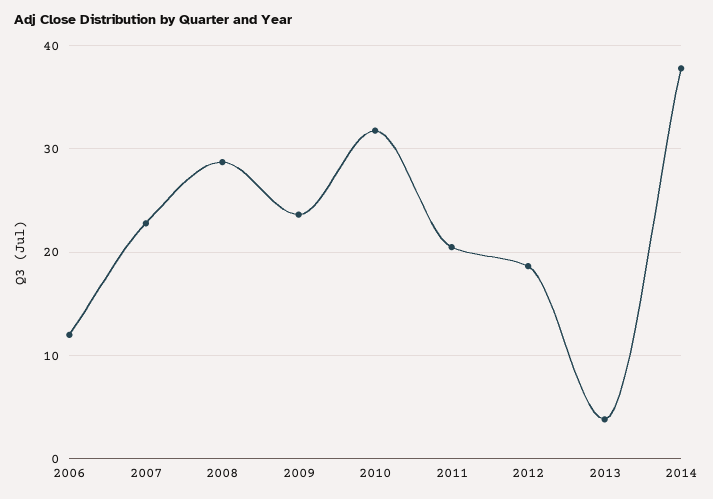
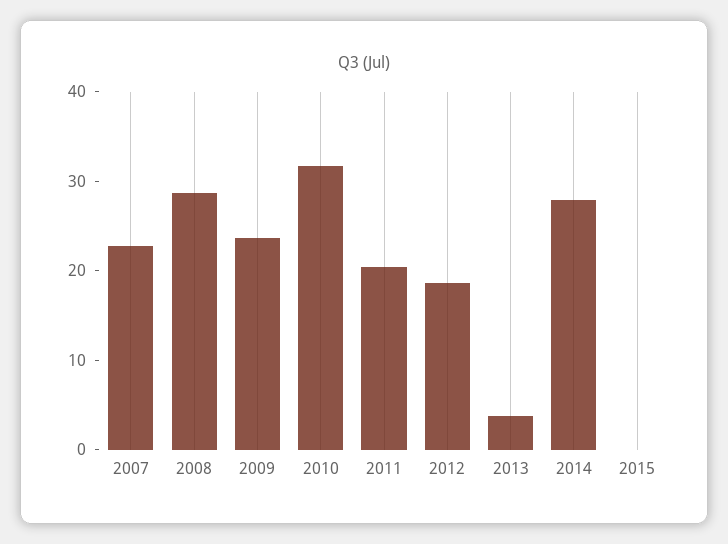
2006: 12 -> none
2014: 38 -> 28
2015: none -> 0

